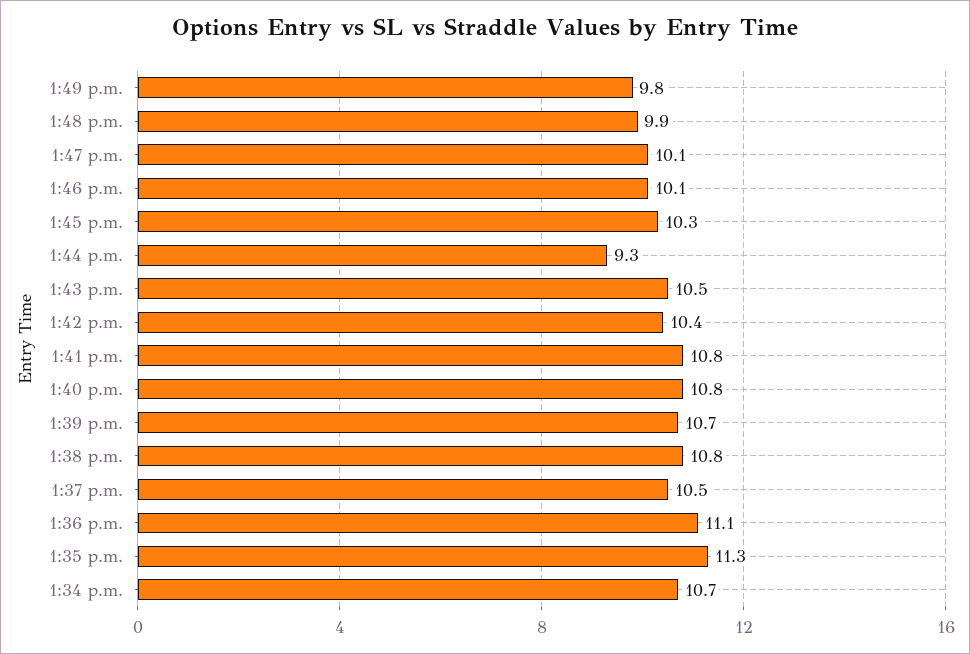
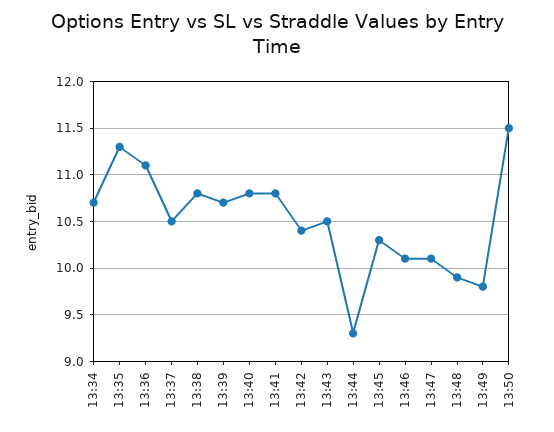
13:50: none -> 11.5

